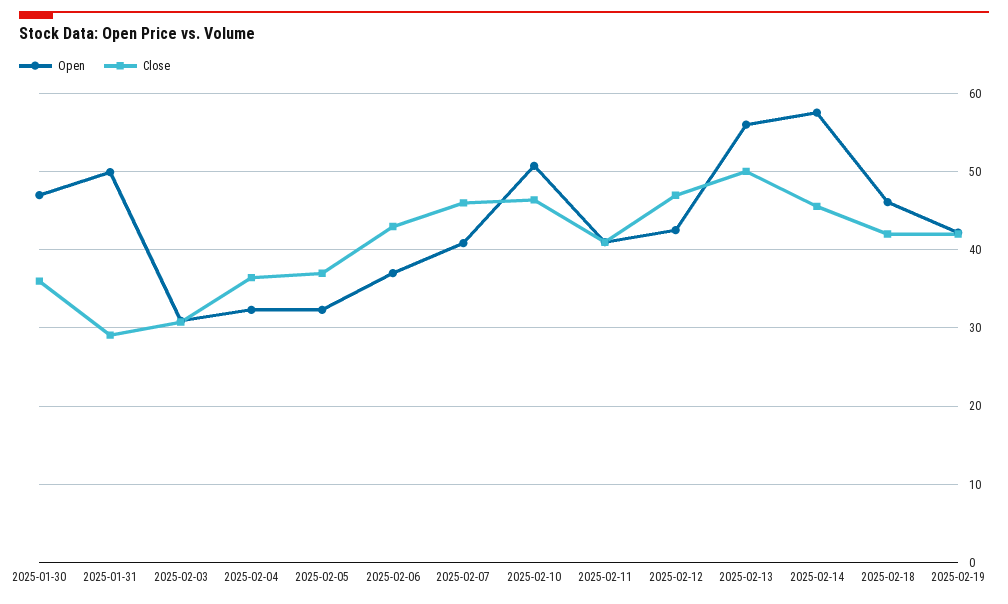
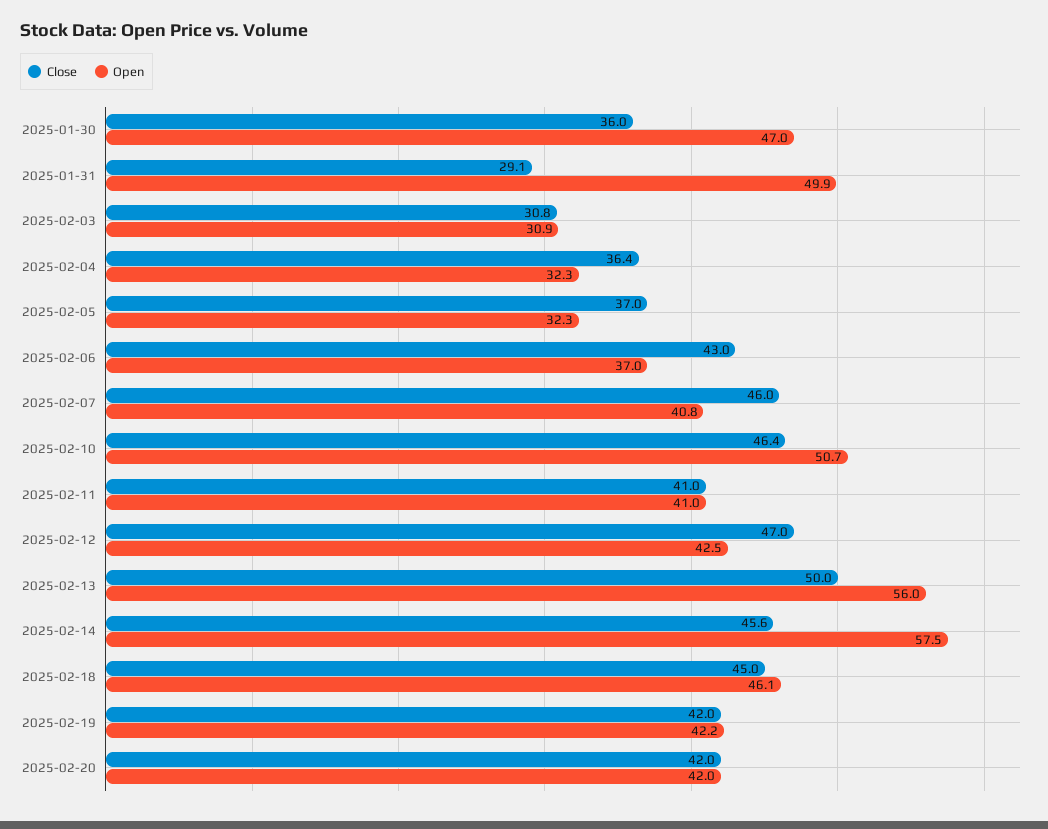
Close, 2025-02-18: 42 -> 45
Close, 2025-02-20: none -> 42
Open, 2025-02-20: none -> 42

